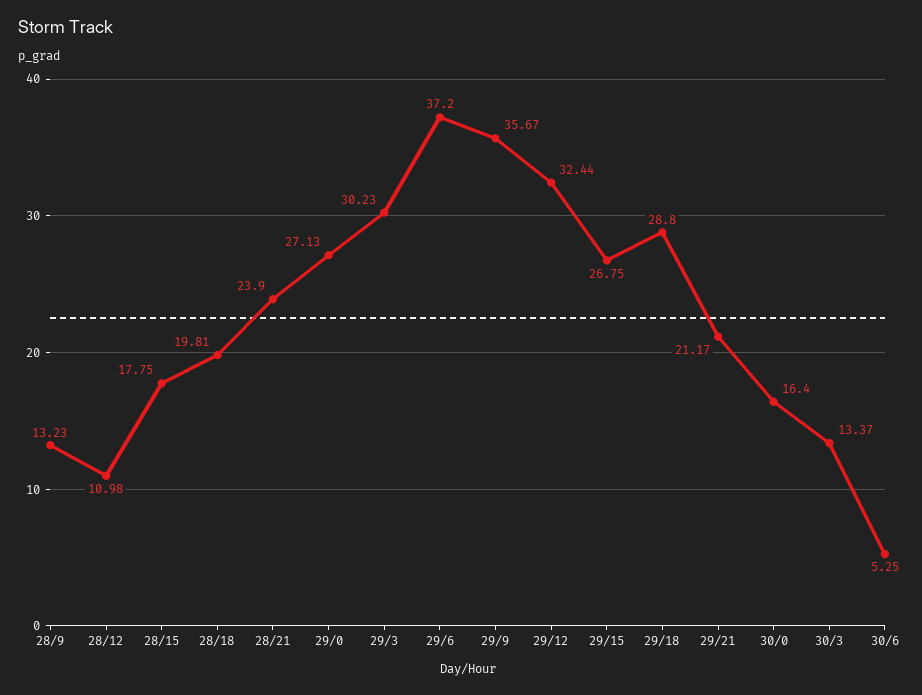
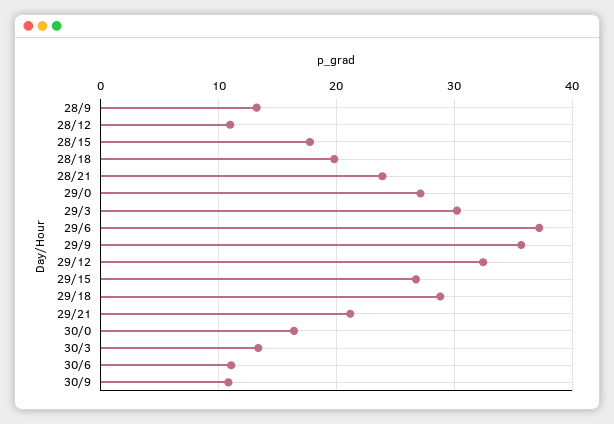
30/6: 5.25 -> 11
30/9: none -> 11

